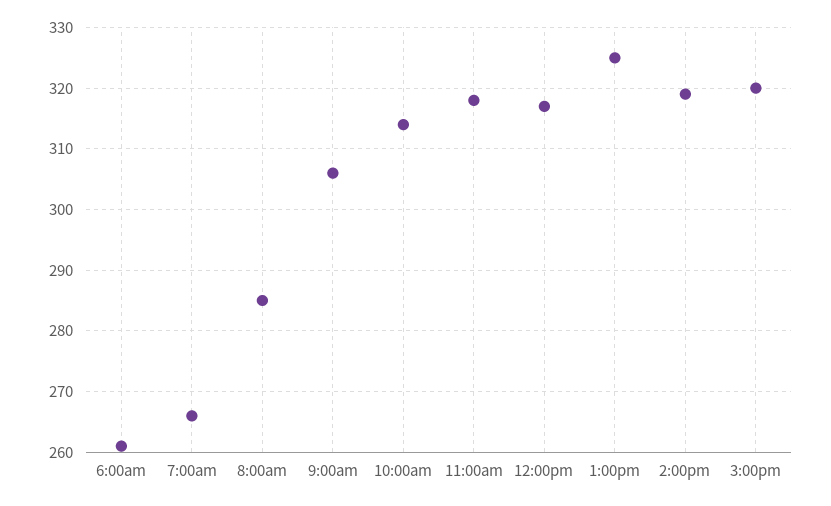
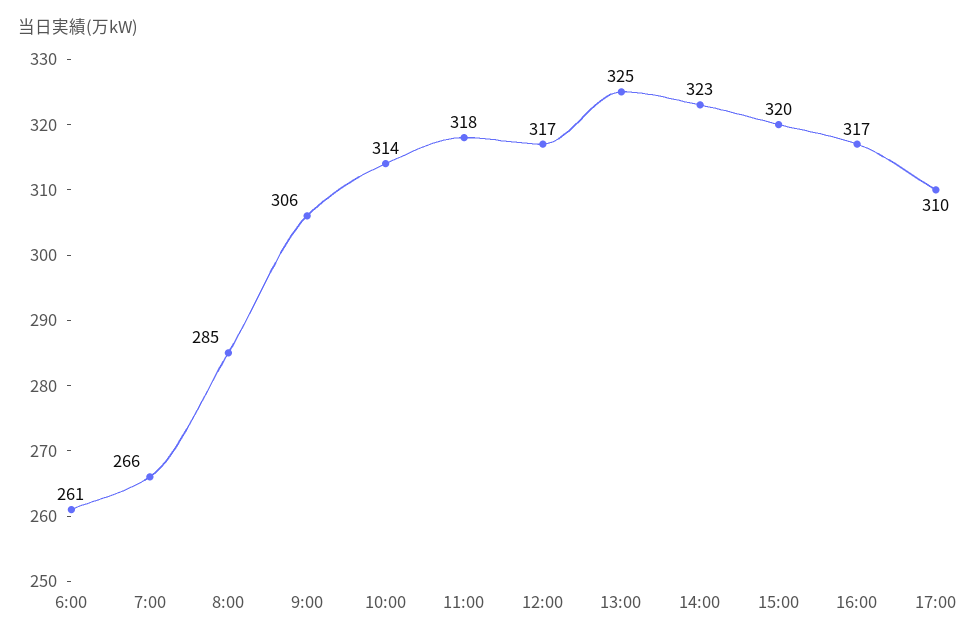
2:00pm: 319 -> 323
16:00: none -> 317
17:00: none -> 310

